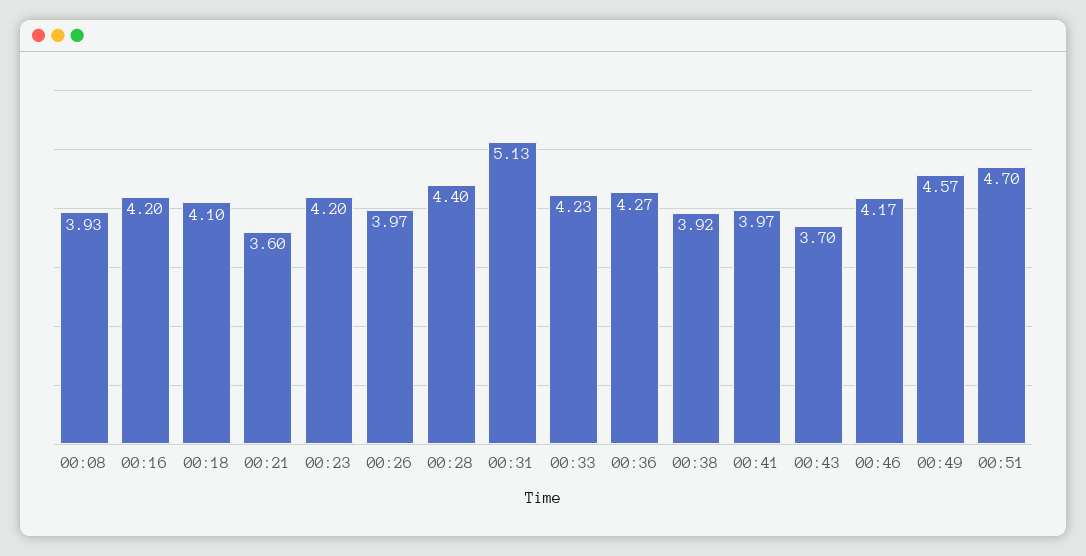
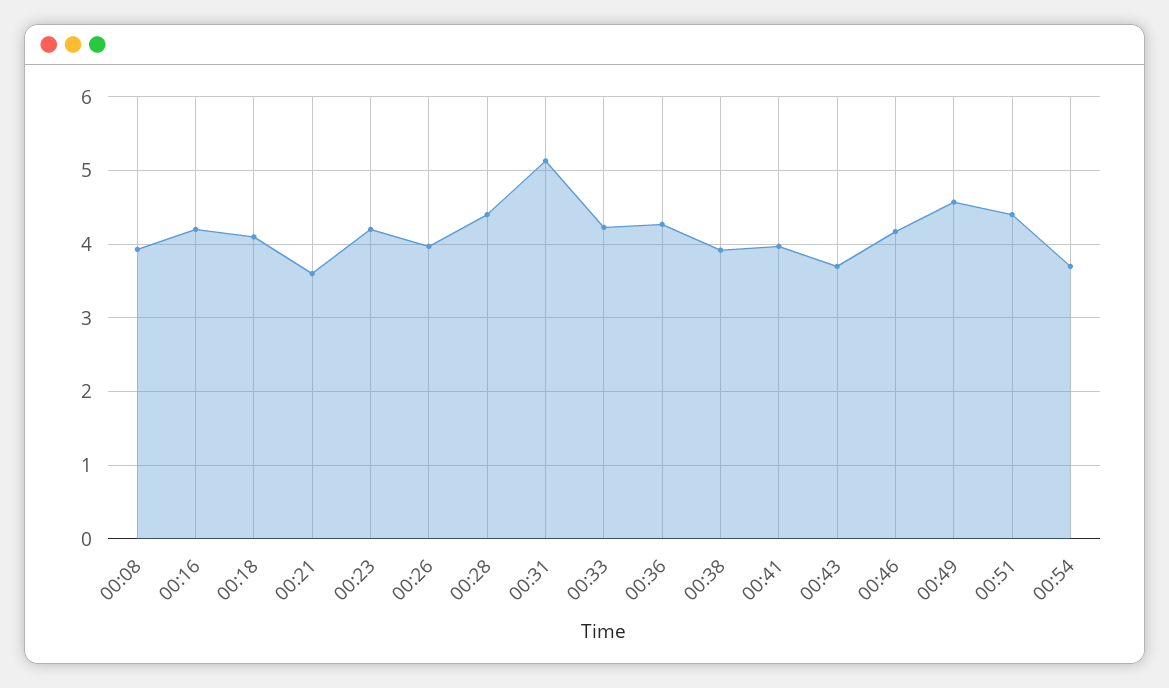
00:51: 4.7 -> 4.4
00:54: none -> 3.7

